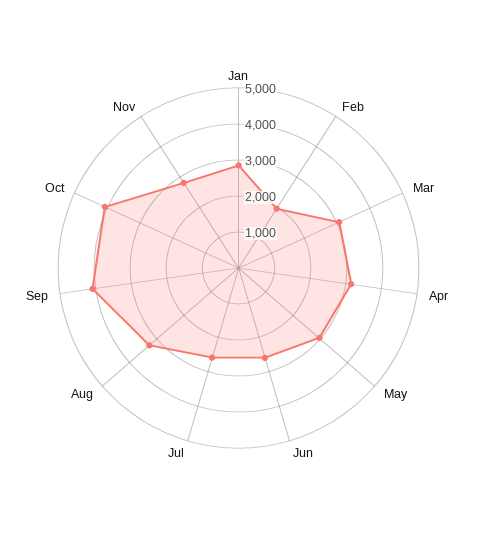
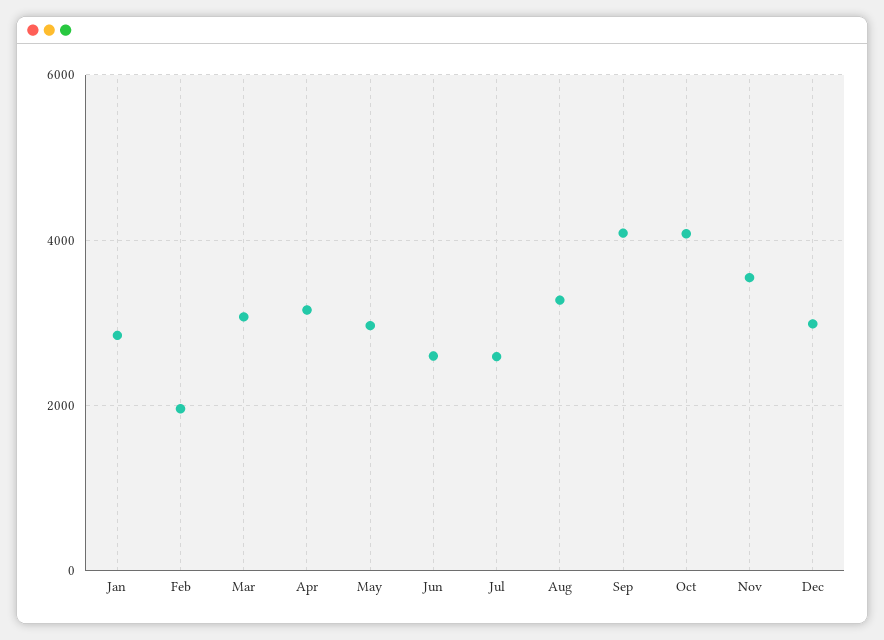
Nov: 2750 -> 3600
Dec: none -> 3000

